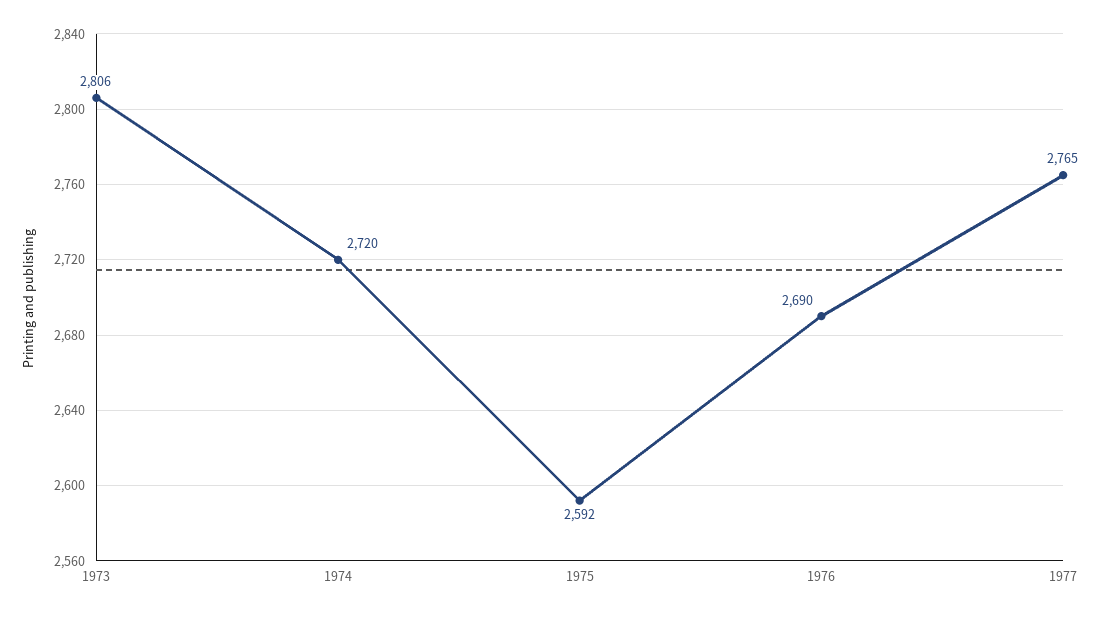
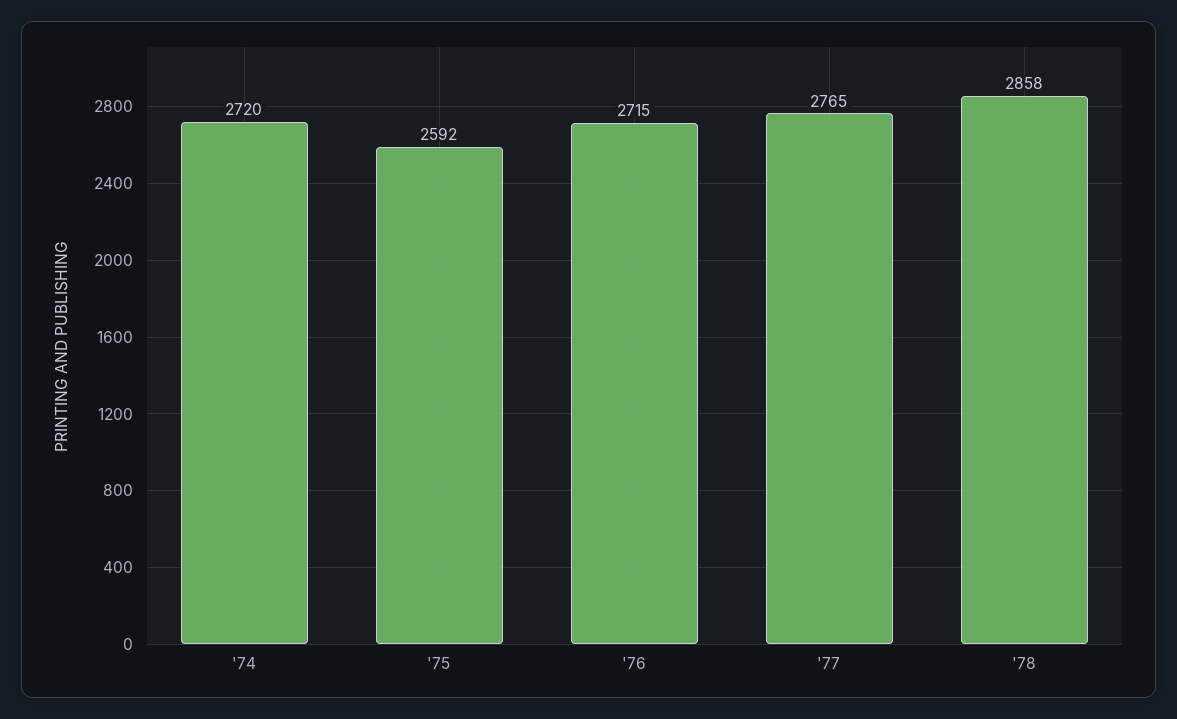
1973: 2806 -> none
1976: 2690 -> 2715
'78: none -> 2858

